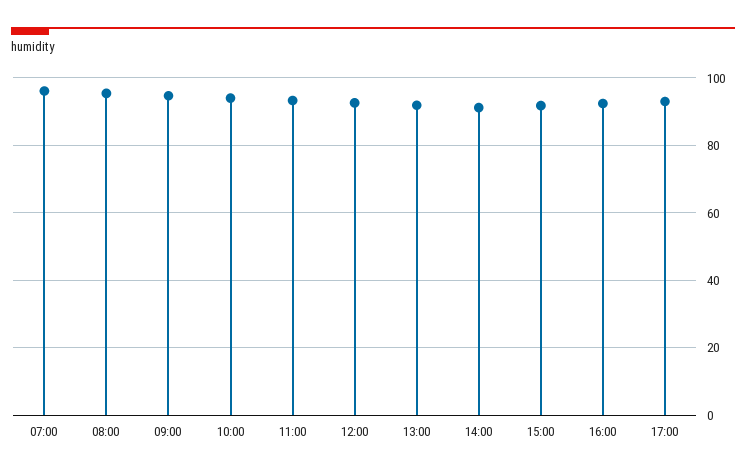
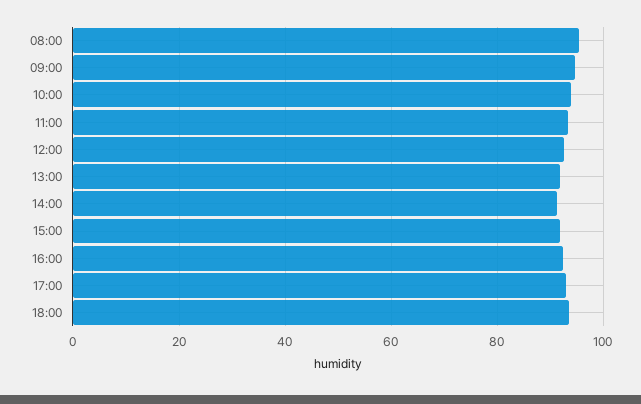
07:00: 96 -> none
18:00: none -> 94

